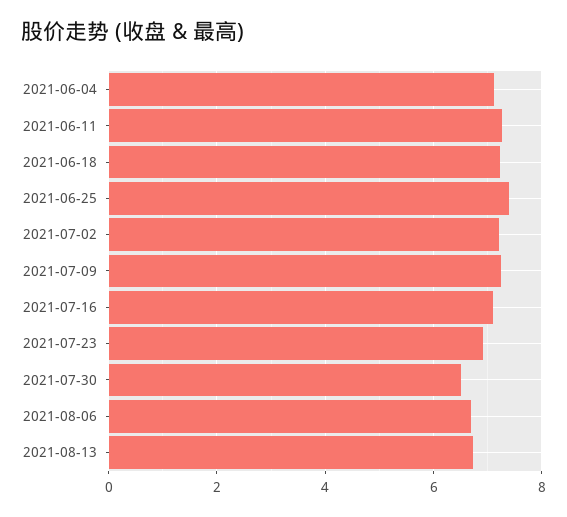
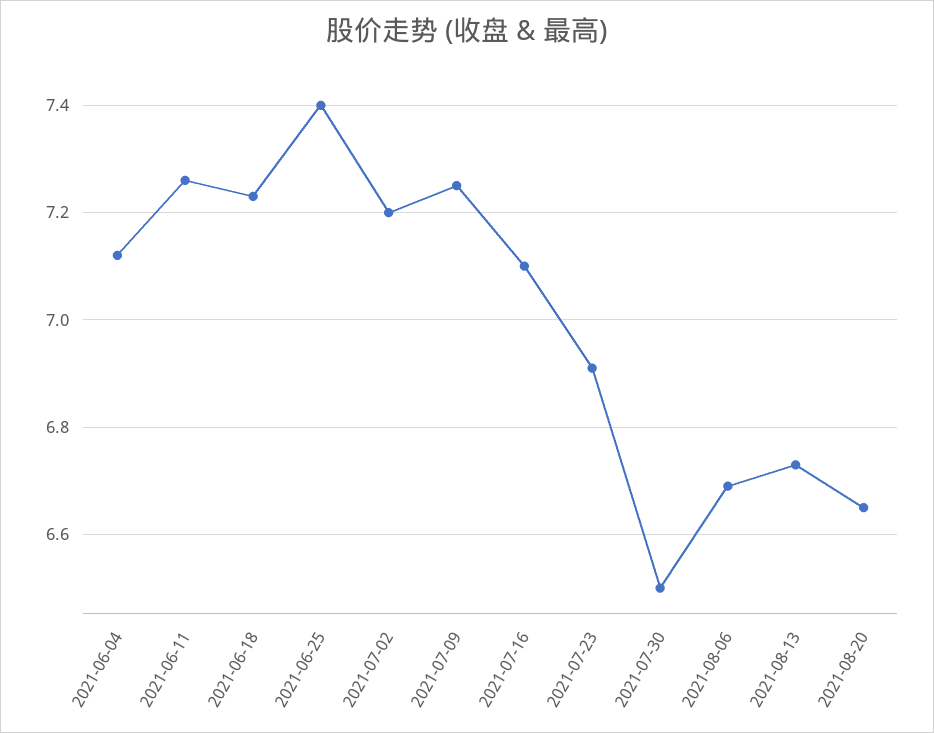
2021-08-20: none -> 6.65

